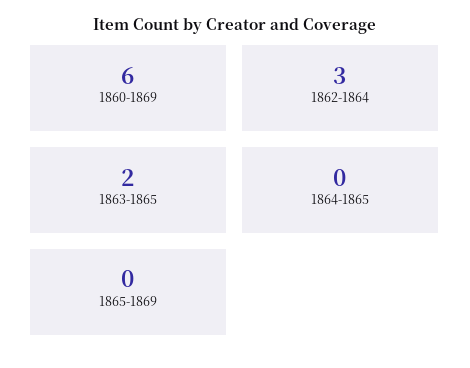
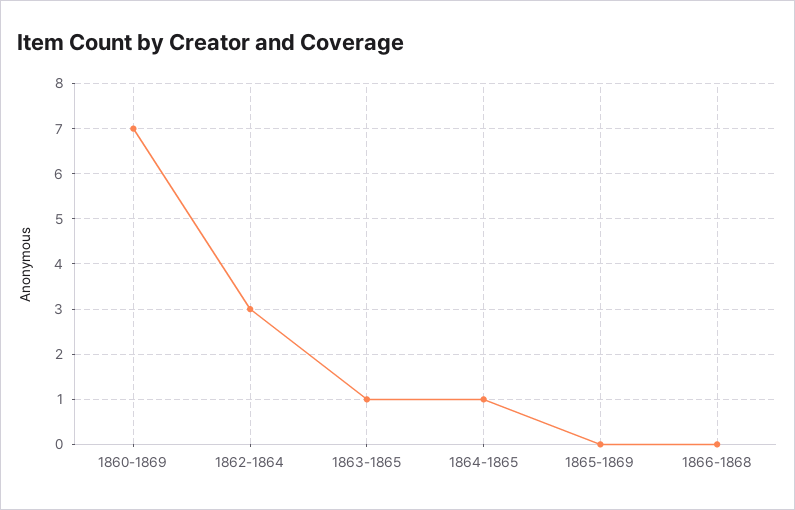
1860-1869: 6 -> 7
1863-1865: 2 -> 1
1864-1865: 0 -> 1
1866-1868: none -> 0

